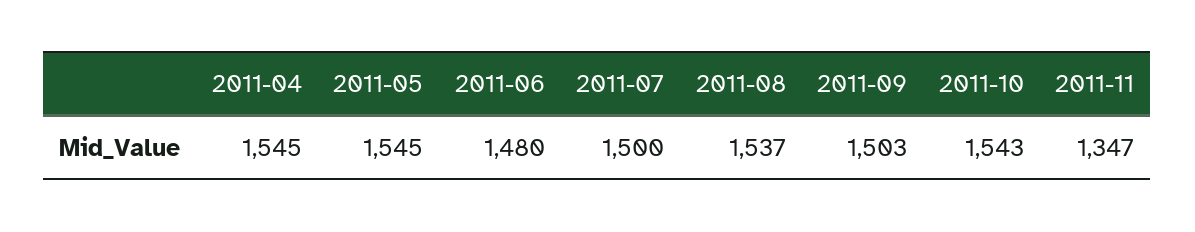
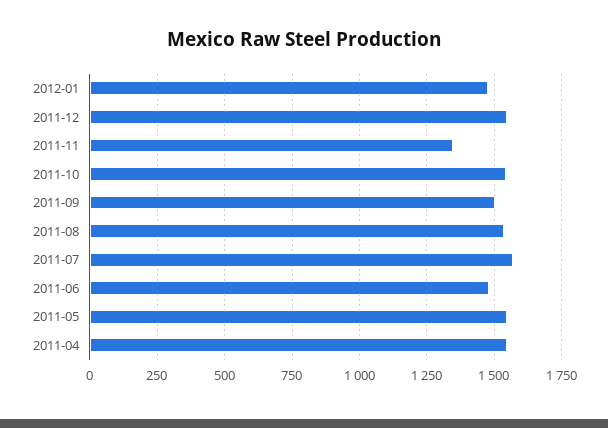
2011-07: 1500 -> 1575
2012-01: none -> 1475
2011-12: none -> 1550

